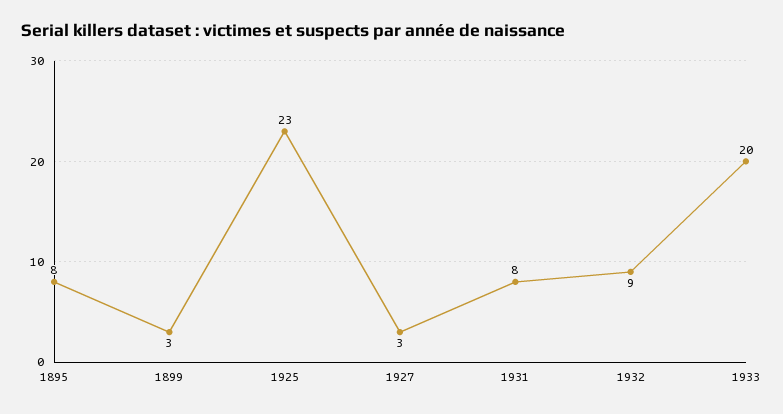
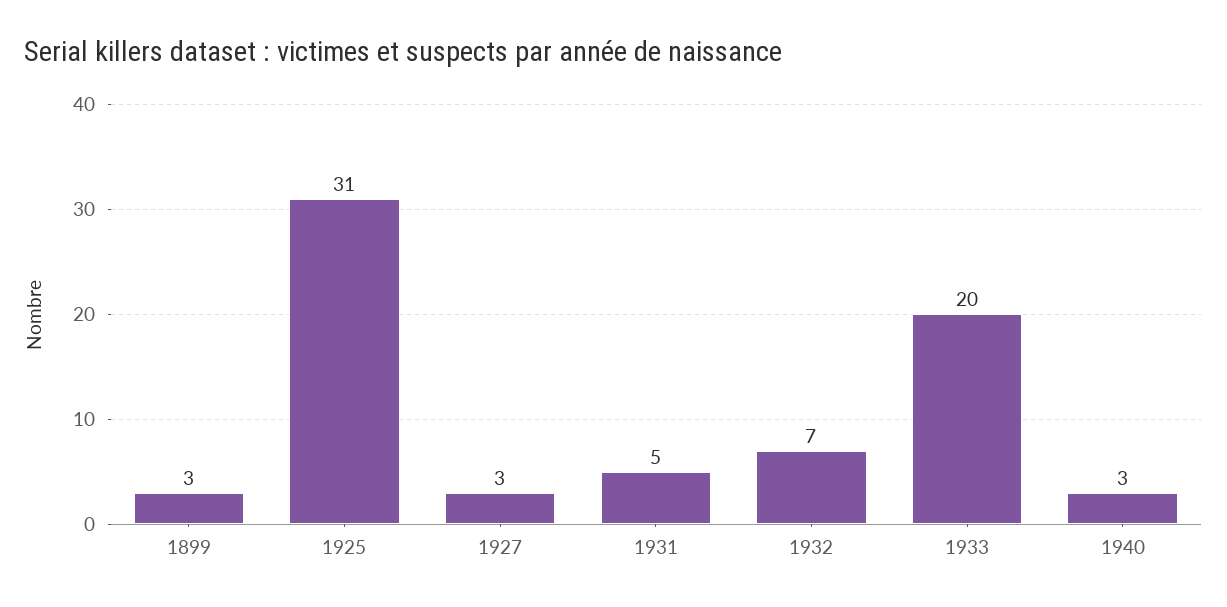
1895: 8 -> none
1925: 23 -> 31
1931: 8 -> 5
1932: 9 -> 7
1940: none -> 3

